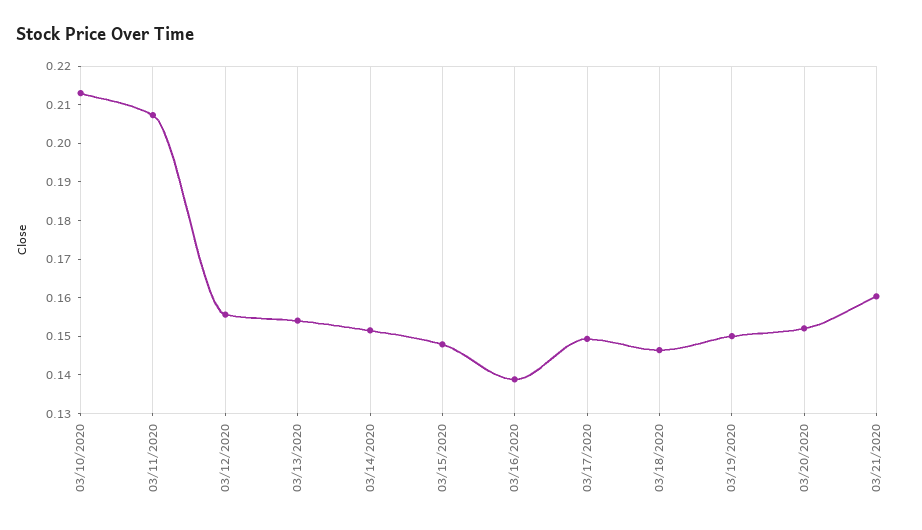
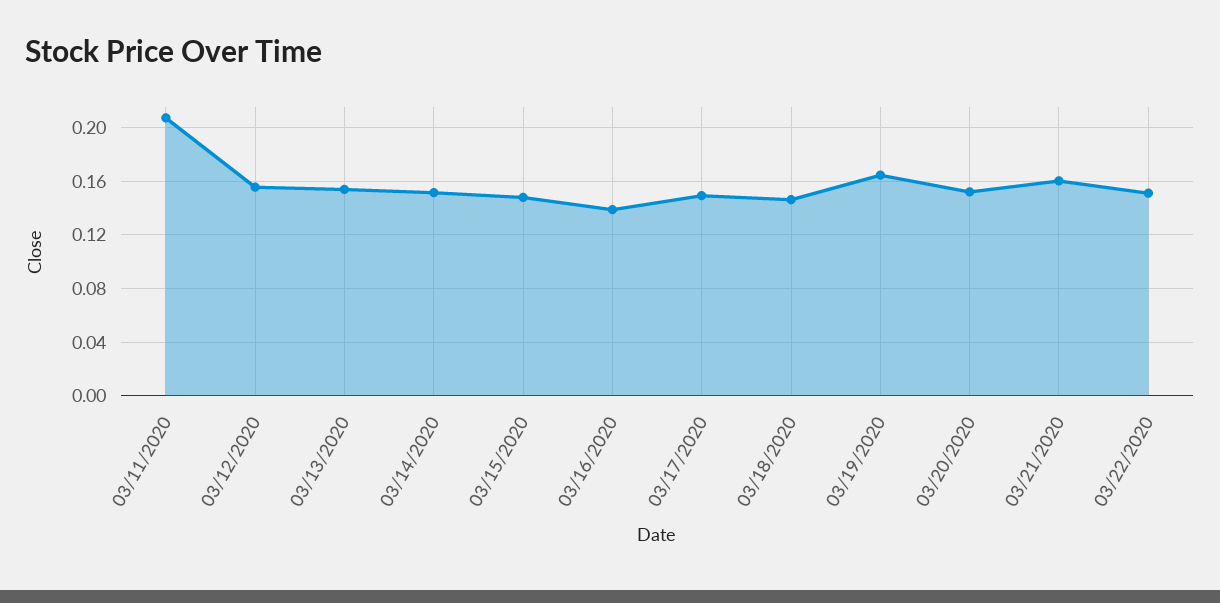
03/10/2020: 0.2125 -> none
03/19/2020: 0.15 -> 0.165
03/22/2020: none -> 0.15

